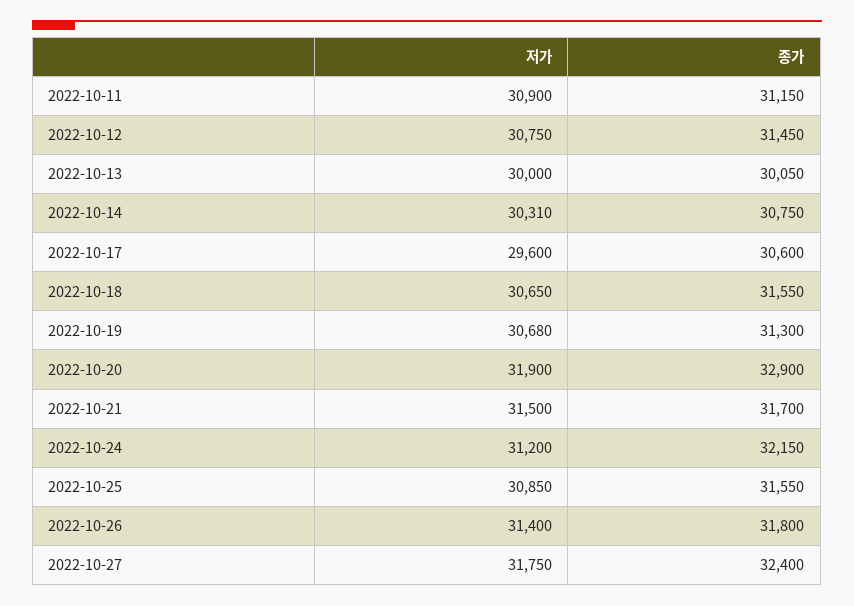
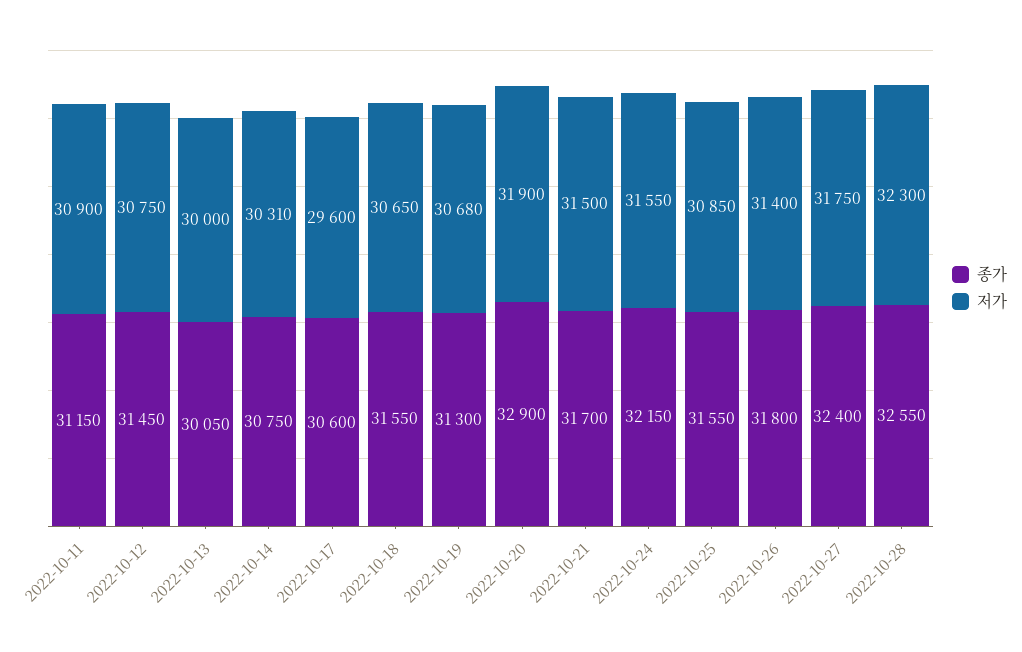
저가, 2022-10-24: 31200 -> 31550
종가, 2022-10-28: none -> 32550
저가, 2022-10-28: none -> 32300

